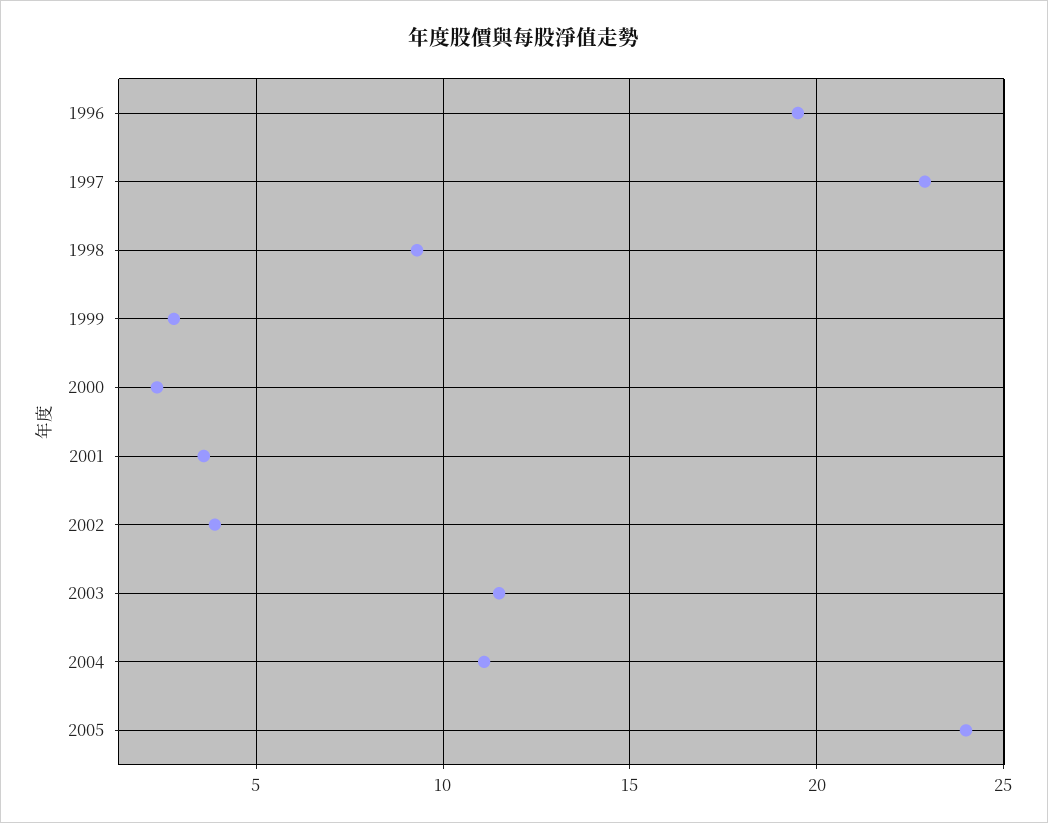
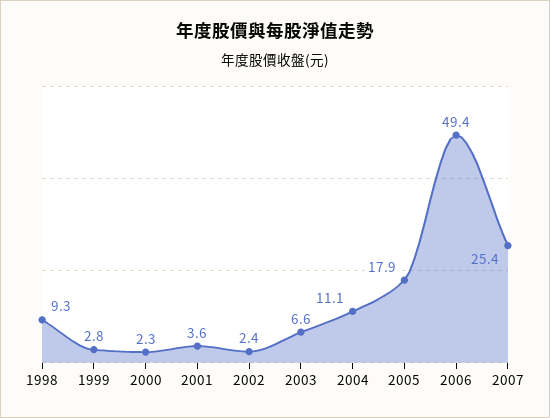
1996: 19.5 -> none
1997: 23 -> none
2002: 4 -> 2.4
2003: 11.5 -> 6.6
2005: 24 -> 17.9
2006: none -> 49.4
2007: none -> 25.4

